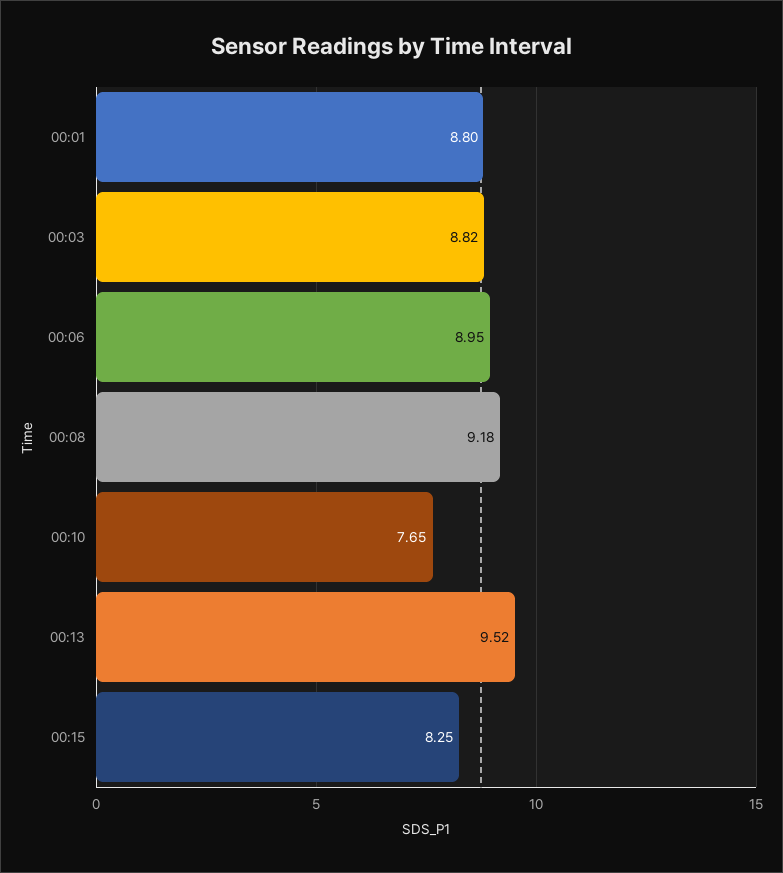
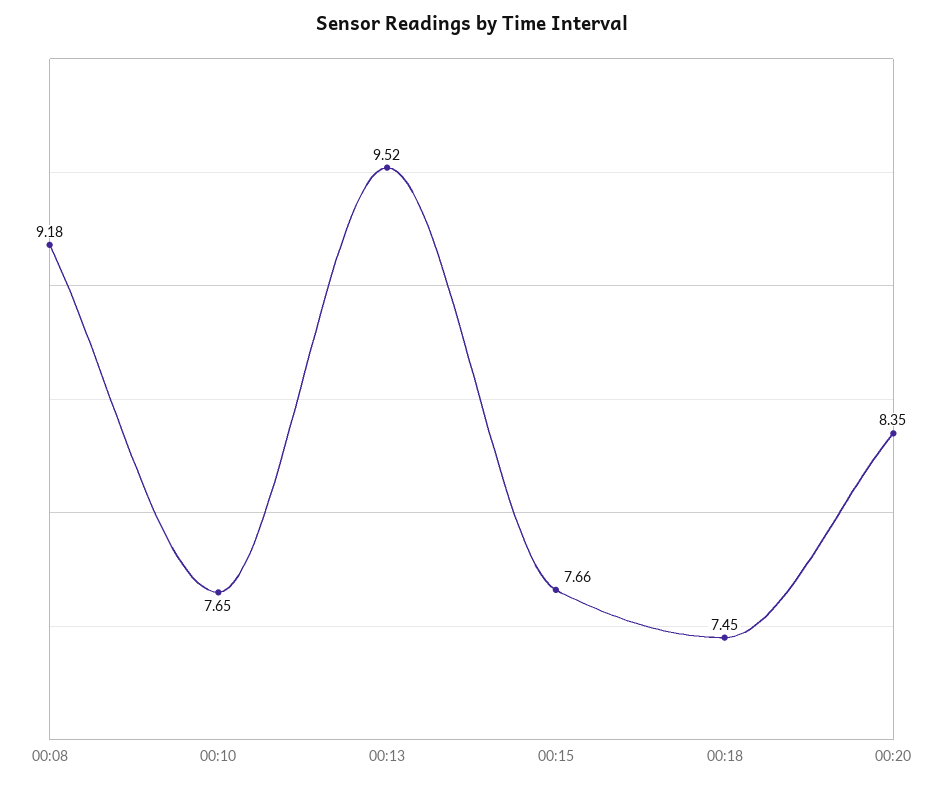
00:01: 8.8 -> none
00:03: 8.82 -> none
00:06: 8.95 -> none
00:15: 8.25 -> 7.66
00:18: none -> 7.45
00:20: none -> 8.35

